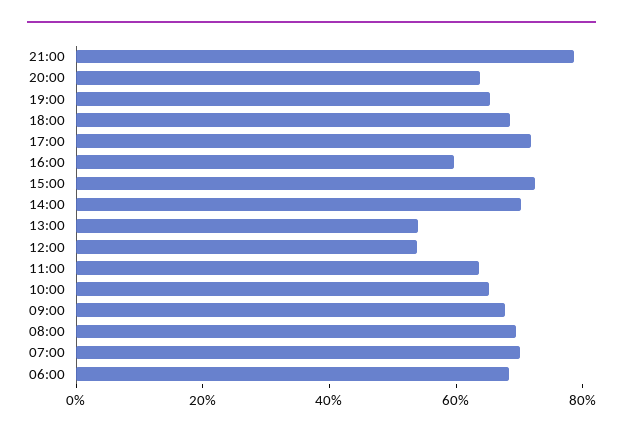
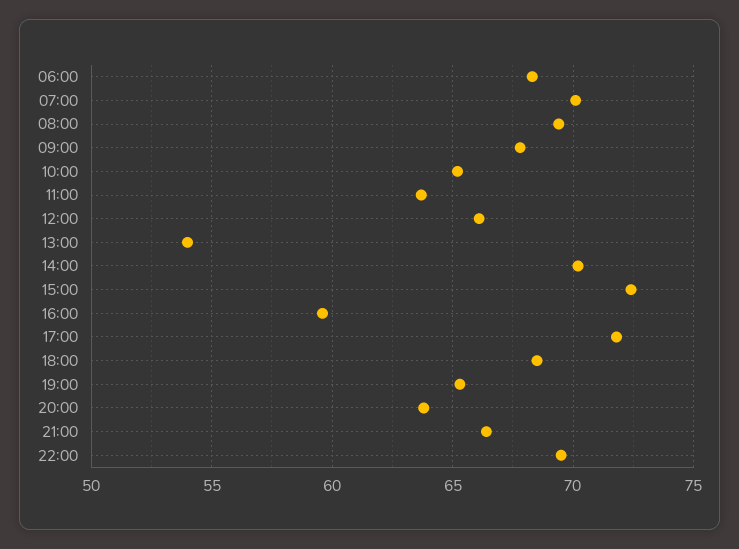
21:00: 80 -> 66.5
12:00: 55 -> 66
22:00: none -> 69.5

